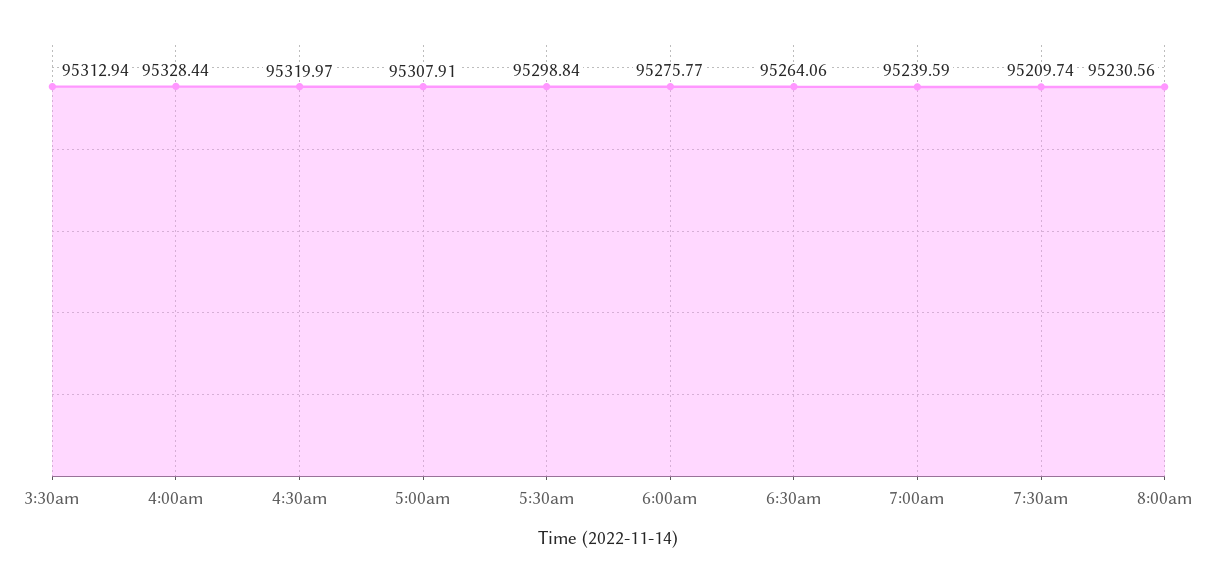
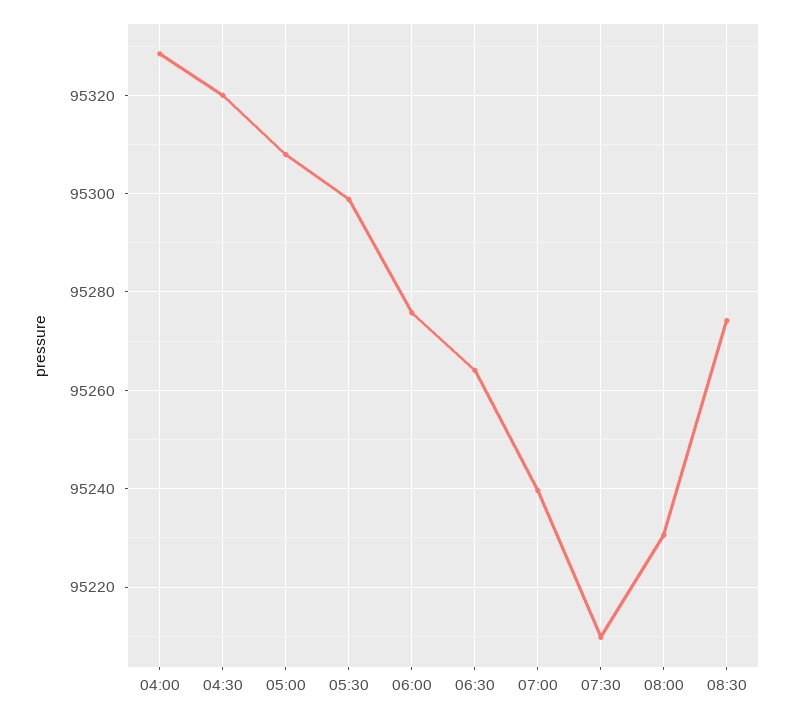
3:30am: 95312.94 -> none
08:30: none -> 95274

